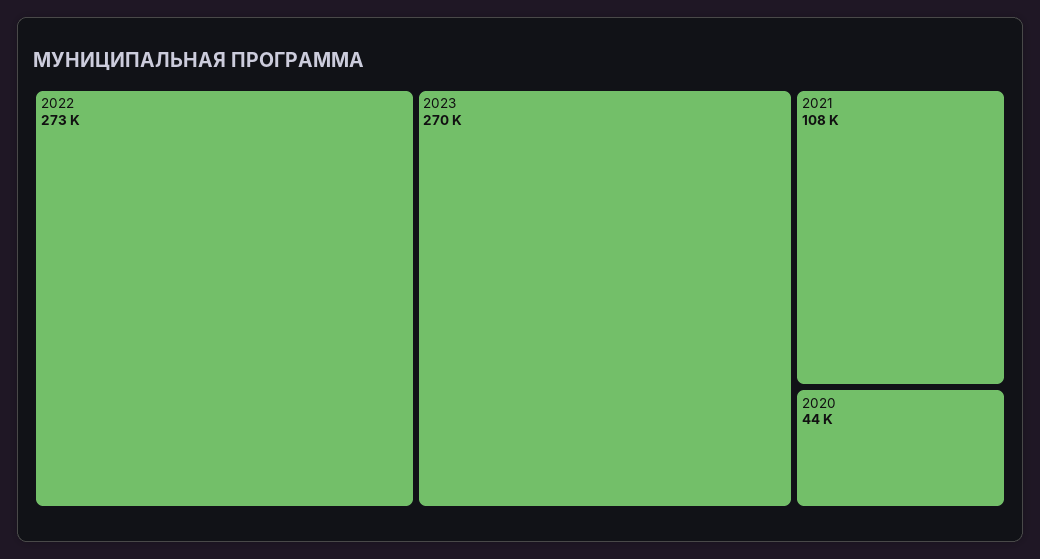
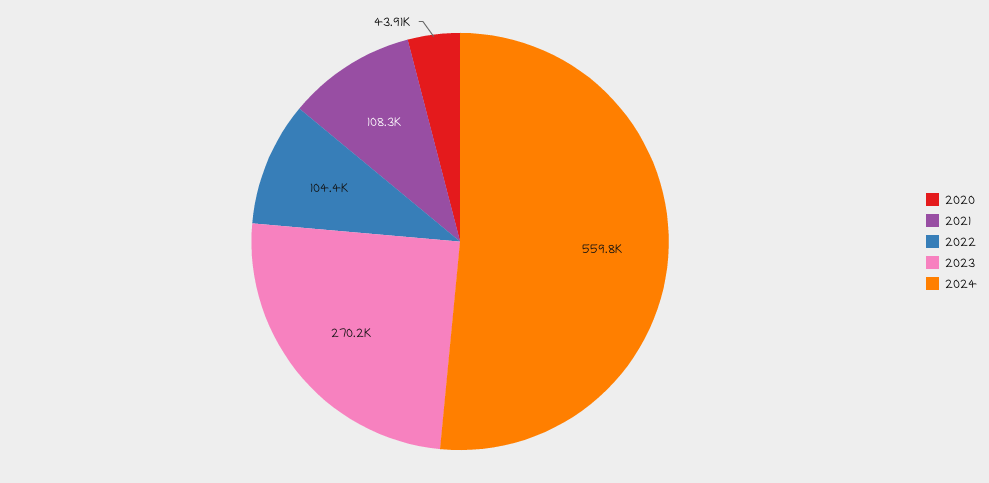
2022: 273000 -> 104400
2024: none -> 559800

